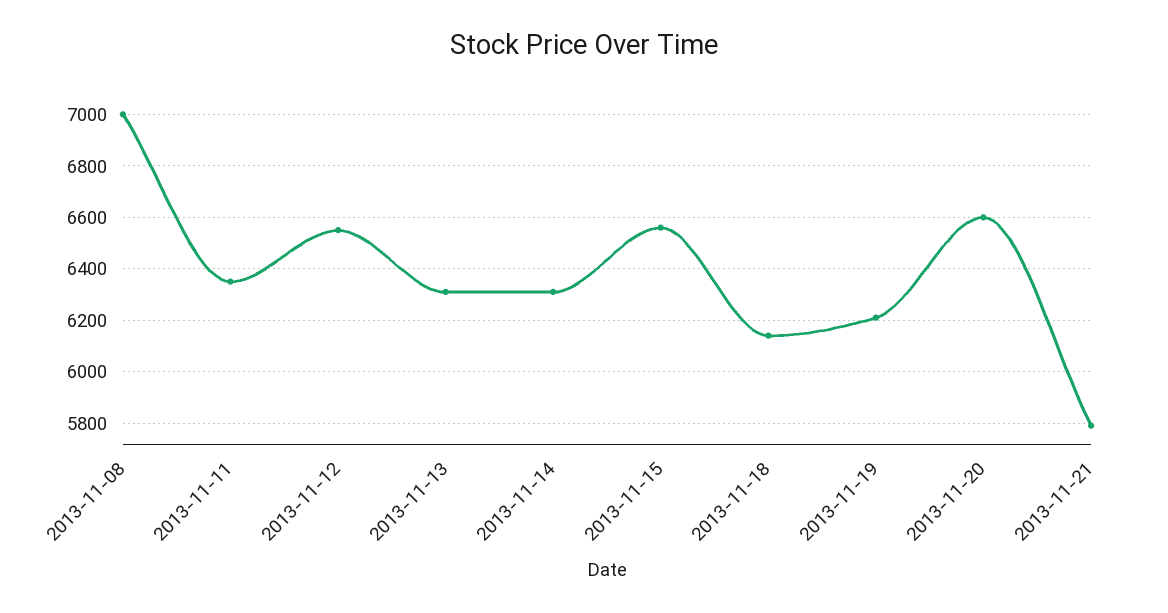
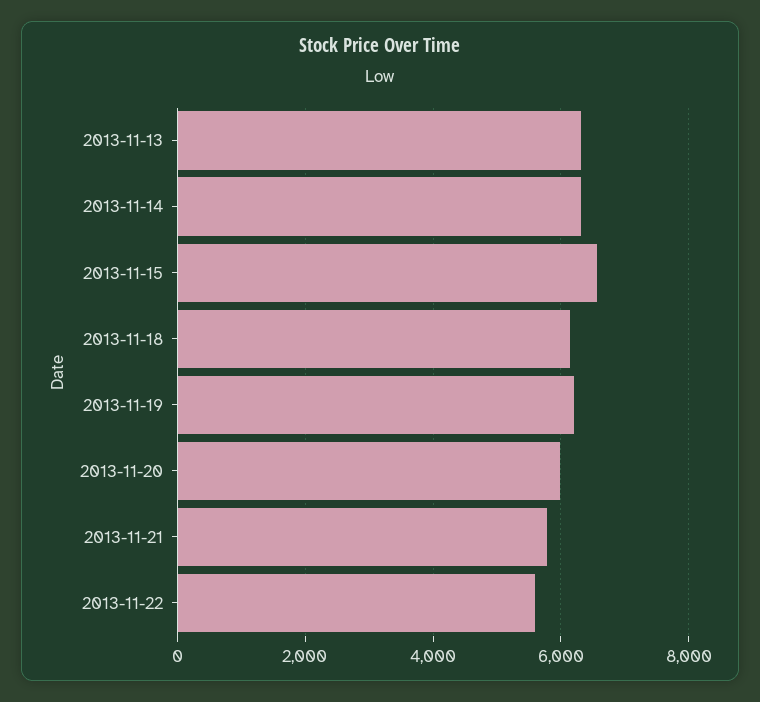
2013-11-08: 7000 -> none
2013-11-11: 6350 -> none
2013-11-12: 6550 -> none
2013-11-20: 6600 -> 6000
2013-11-22: none -> 5600

